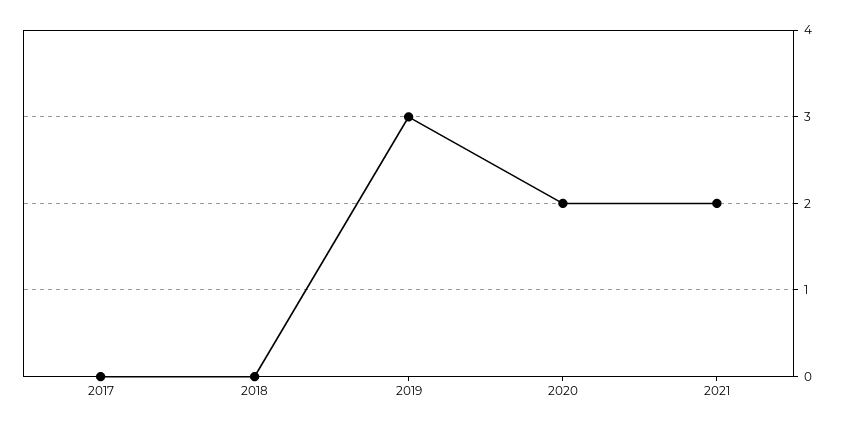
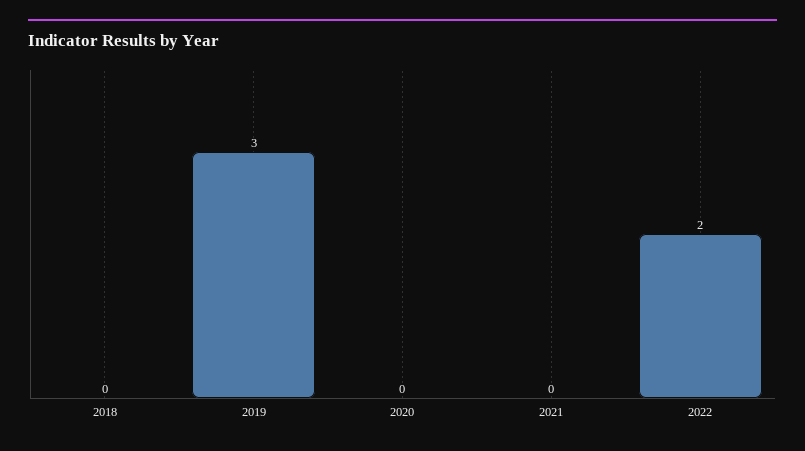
2017: 0 -> none
2020: 2 -> 0
2021: 2 -> 0
2022: none -> 2

